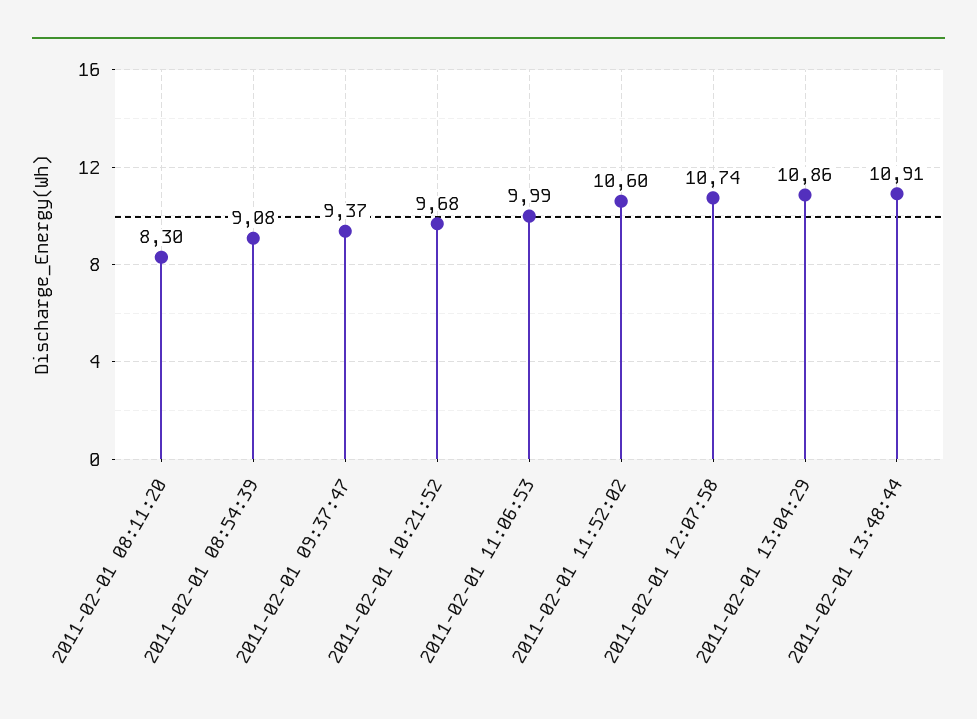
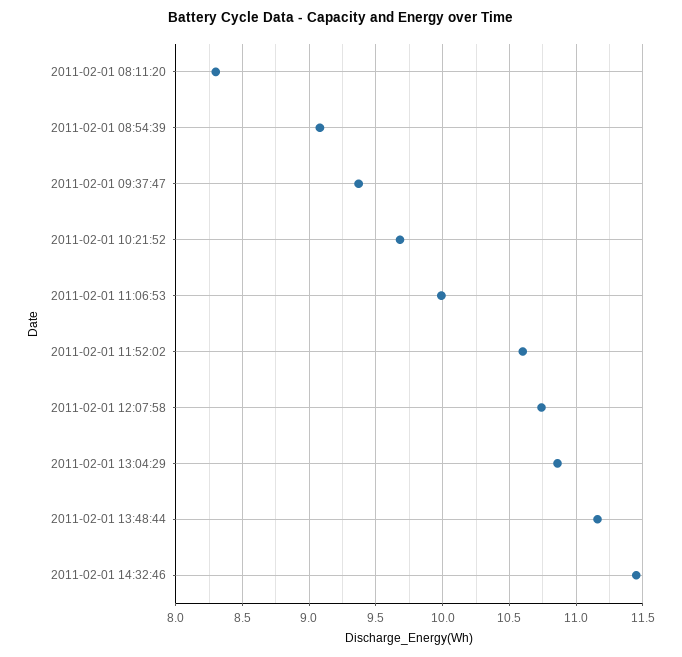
2011-02-01 13:48:44: 10.91 -> 11.15
2011-02-01 14:32:46: none -> 11.45

